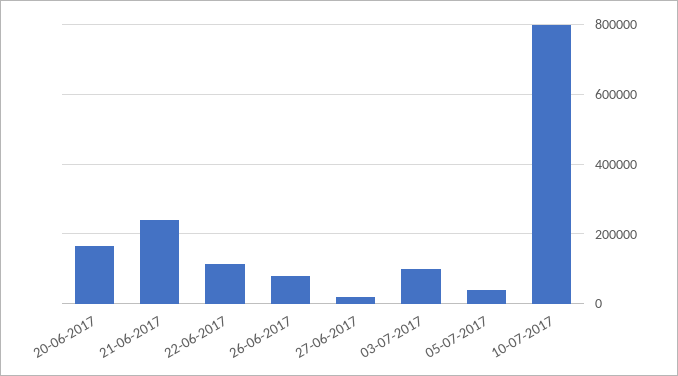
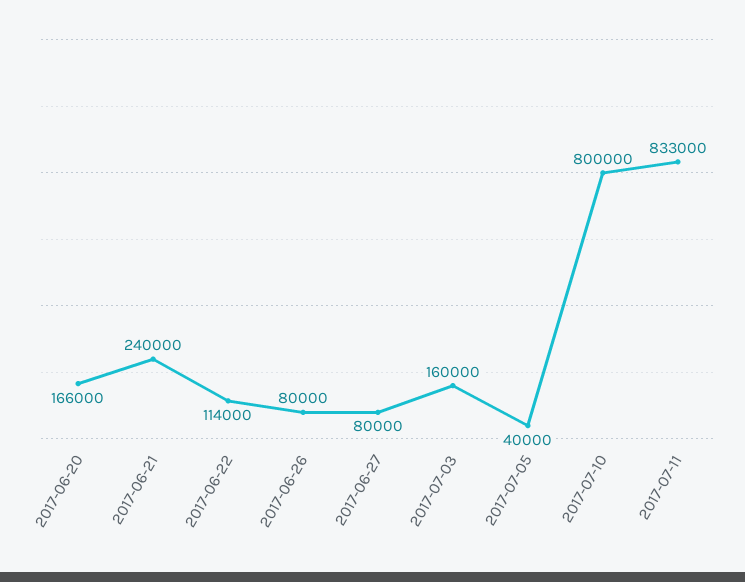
27-06-2017: 20000 -> 80000
03-07-2017: 100000 -> 160000
2017-07-11: none -> 833000

